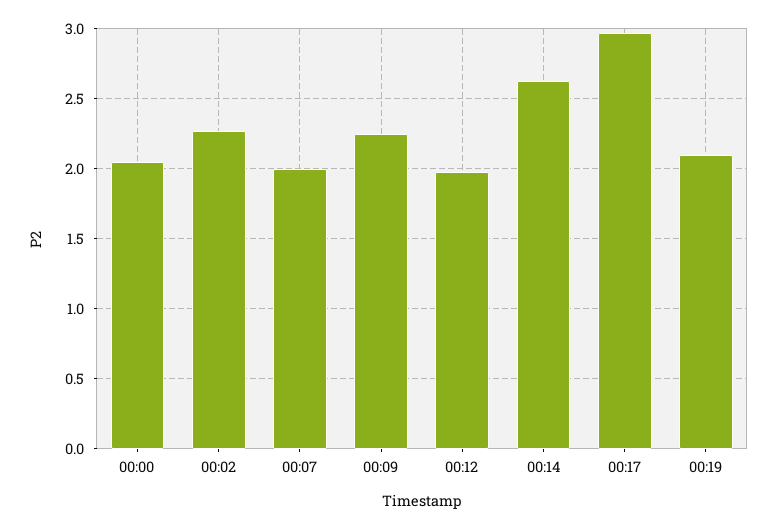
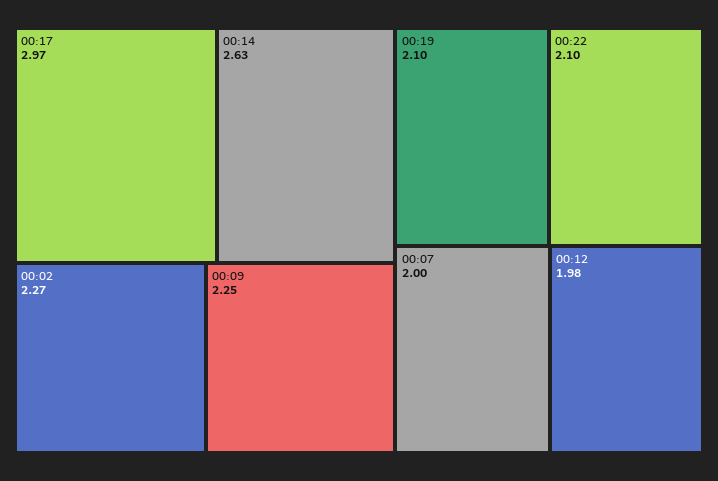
00:00: 2.05 -> none
00:22: none -> 2.1

